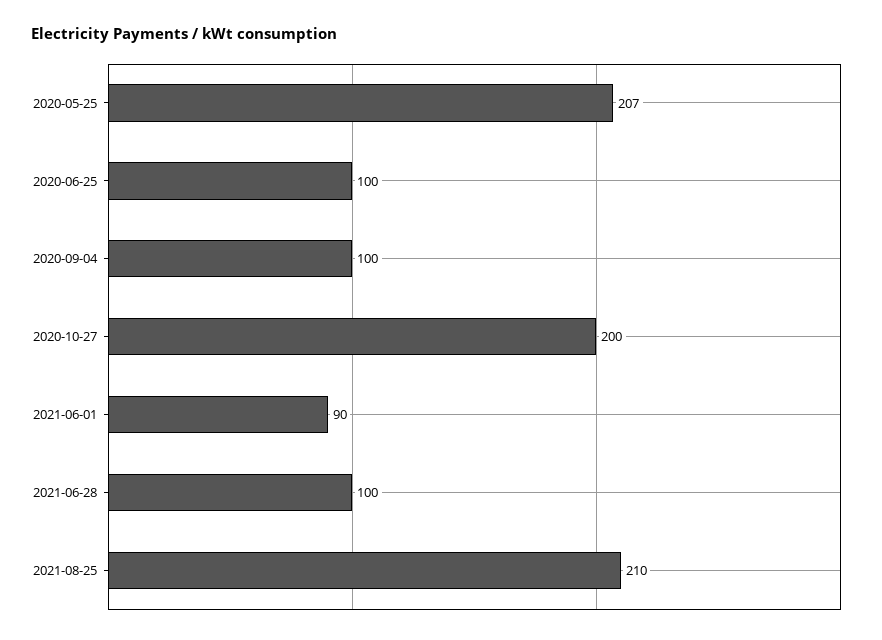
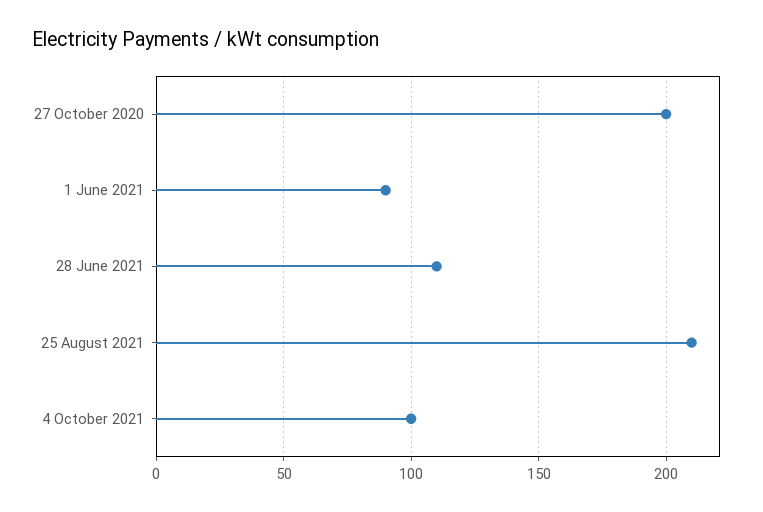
2020-05-25: 207 -> none
2020-06-25: 100 -> none
2020-09-04: 100 -> none
2021-06-28: 100 -> 110
4 October 2021: none -> 100

